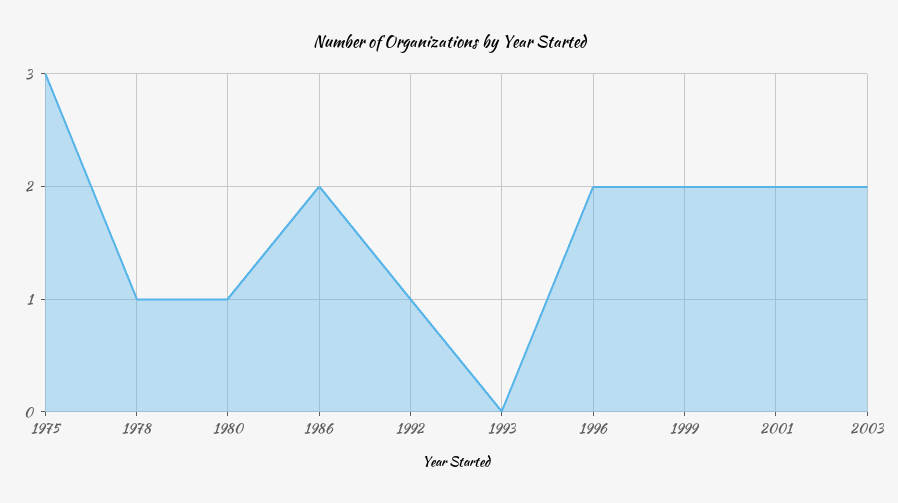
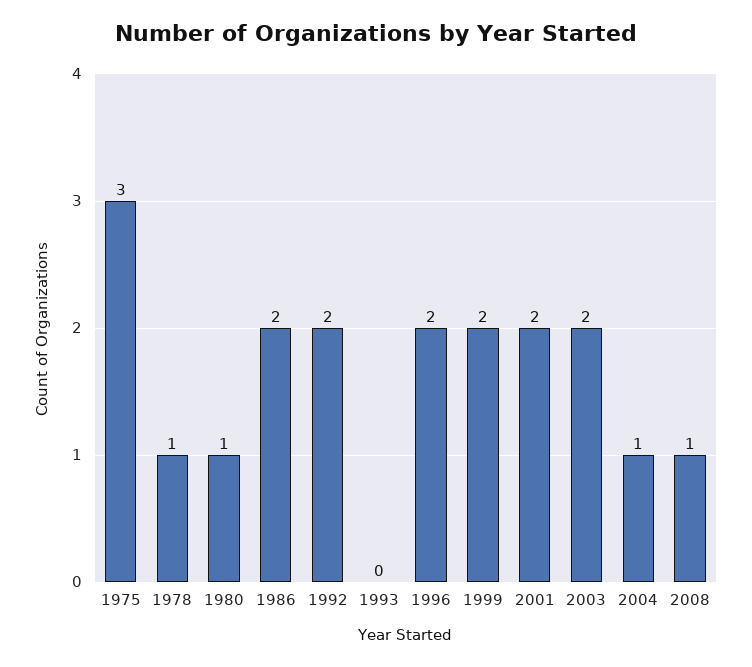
1992: 1 -> 2
2004: none -> 1
2008: none -> 1

